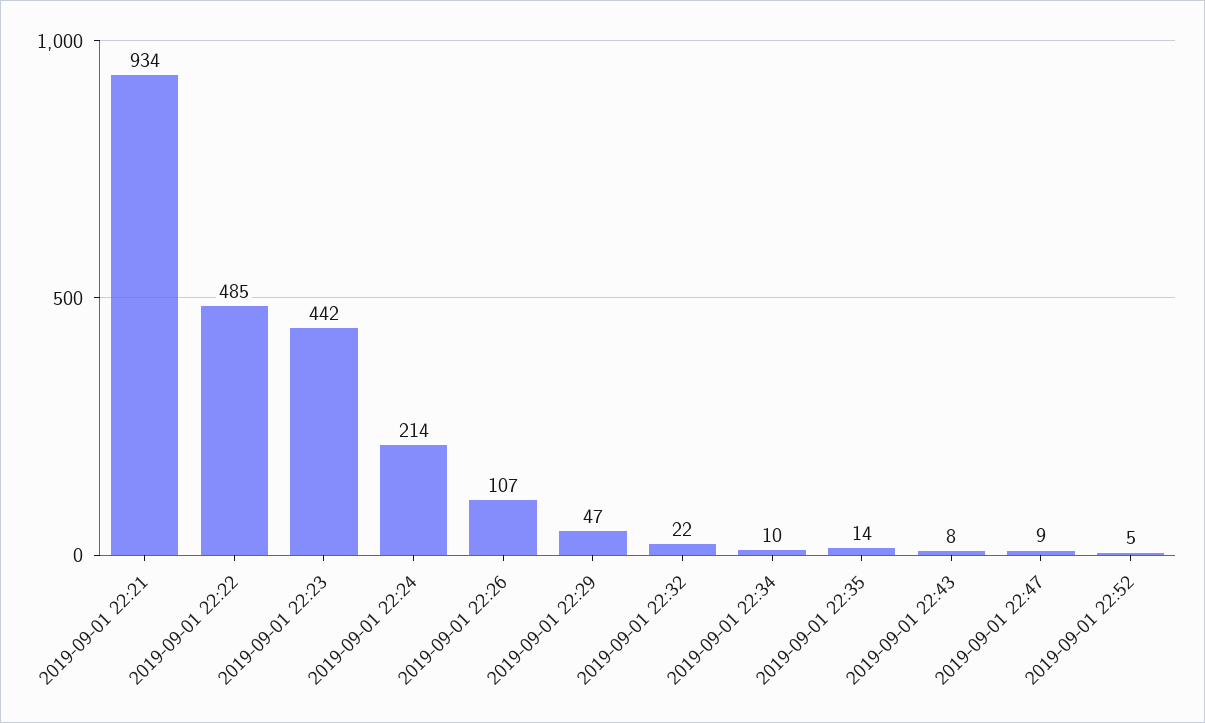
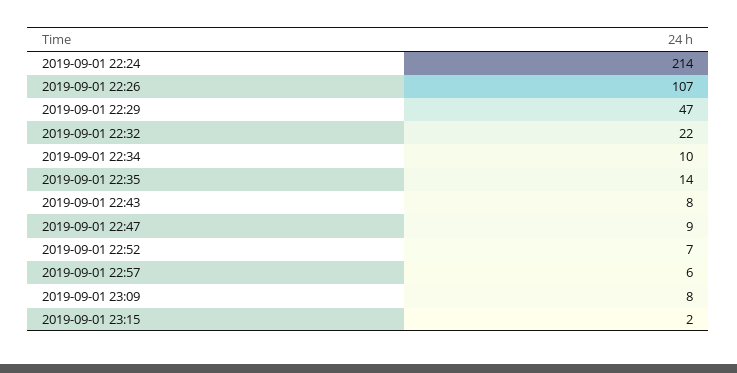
2019-09-01 22:21: 934 -> none
2019-09-01 22:22: 485 -> none
2019-09-01 22:23: 442 -> none
2019-09-01 22:52: 5 -> 7
2019-09-01 22:57: none -> 6
2019-09-01 23:09: none -> 8
2019-09-01 23:15: none -> 2

